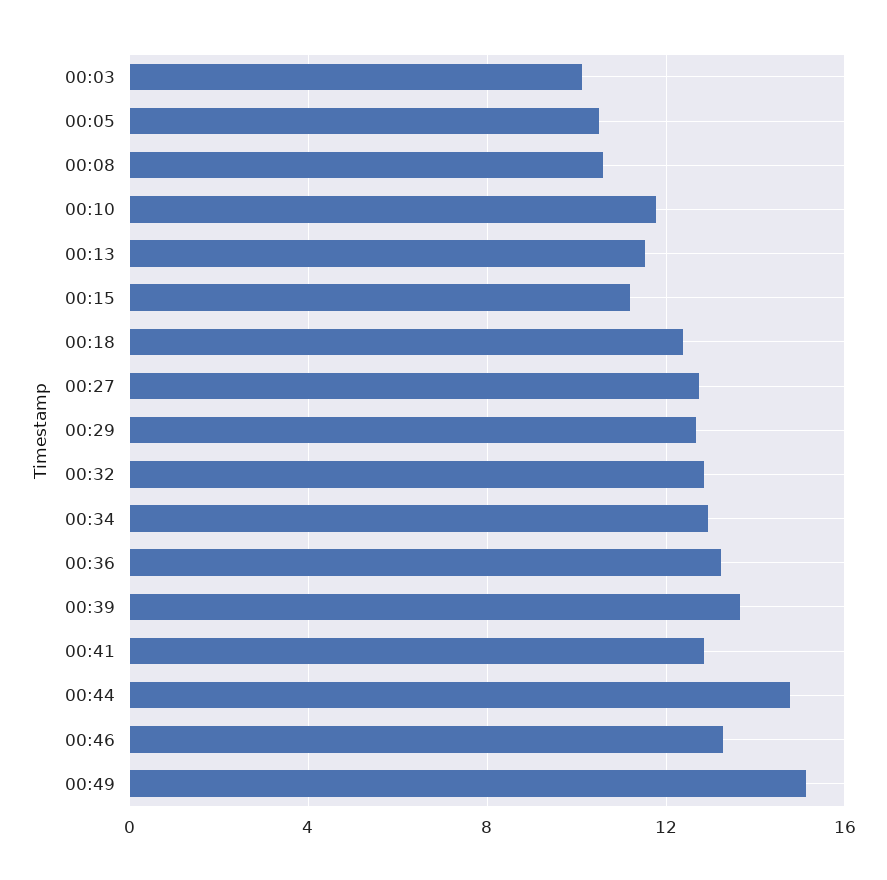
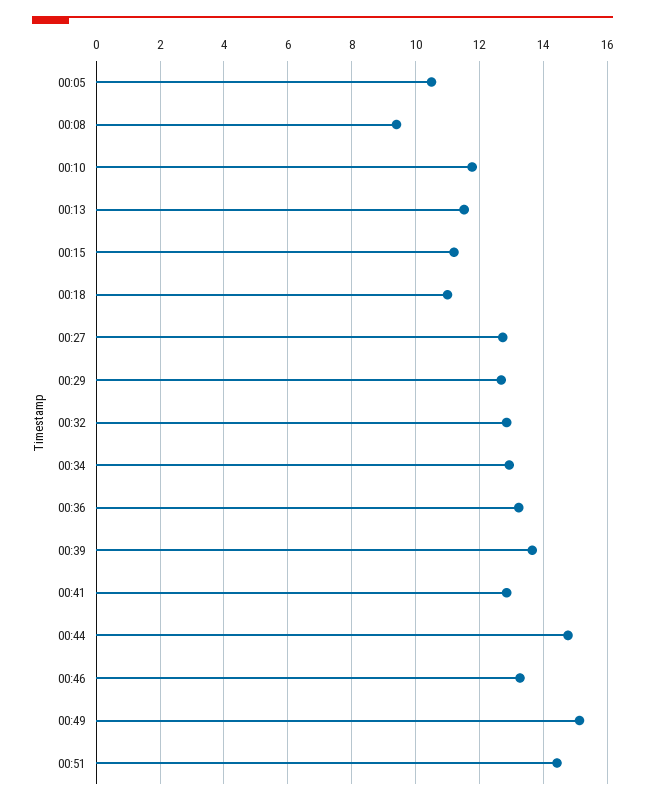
00:03: 10 -> none
00:08: 10.5 -> 9.4
00:18: 12.5 -> 11
00:51: none -> 14.4

